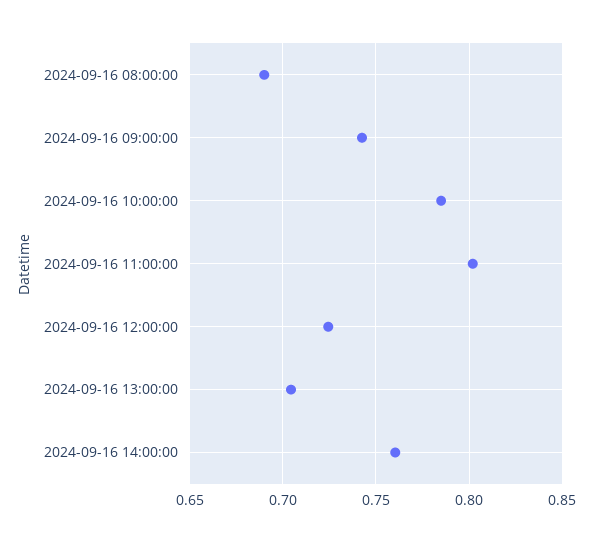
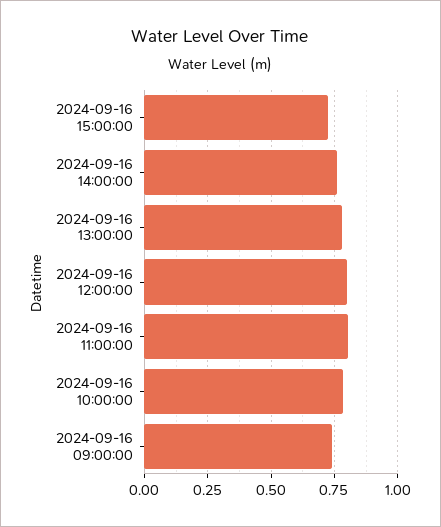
2024-09-16 08:00:00: 0.69 -> none
2024-09-16 12:00:00: 0.725 -> 0.8
2024-09-16 13:00:00: 0.705 -> 0.775
2024-09-16 15:00:00: none -> 0.725

